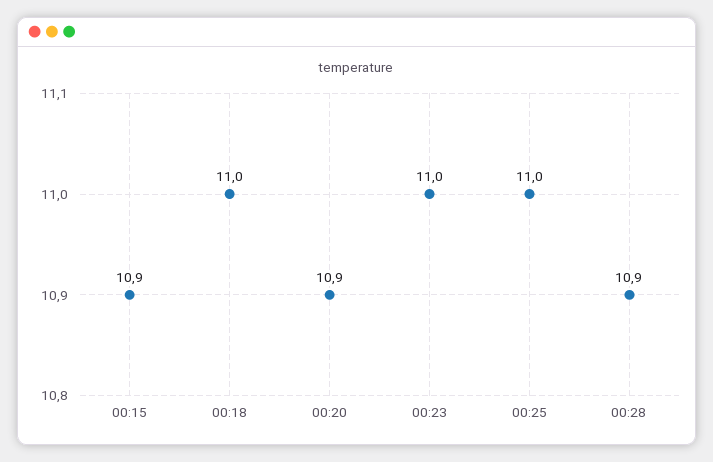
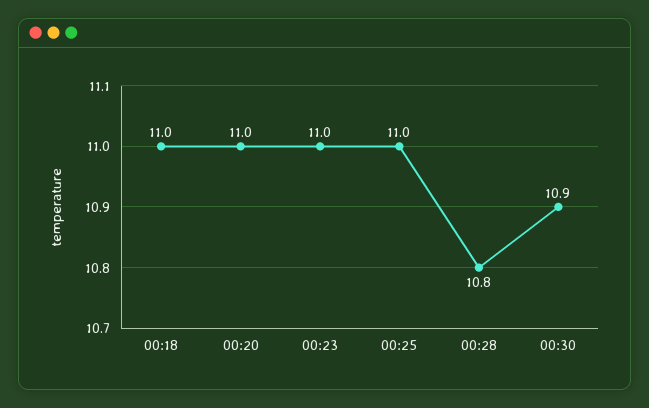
00:15: 10.9 -> none
00:20: 10.9 -> 11
00:28: 10.9 -> 10.8
00:30: none -> 10.9

